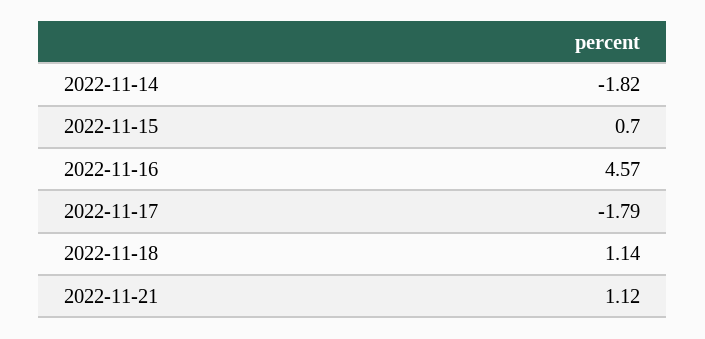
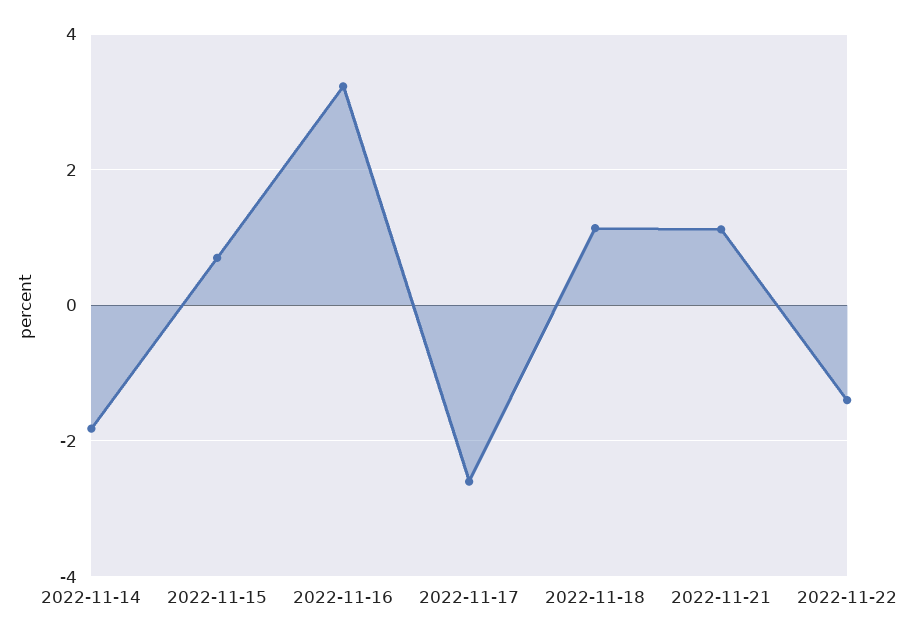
2022-11-16: 4.57 -> 3.2
2022-11-17: -1.79 -> -2.6
2022-11-22: none -> -1.4

